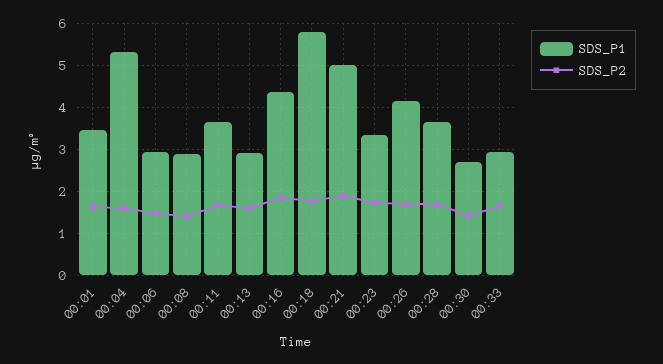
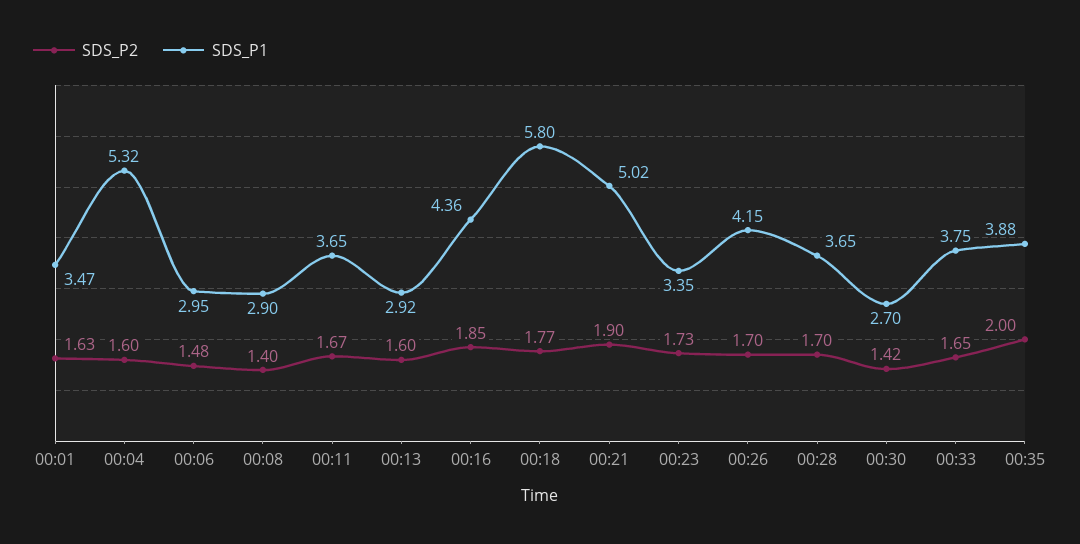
SDS_P1, 00:33: 3 -> 3.75
SDS_P2, 00:35: none -> 2
SDS_P1, 00:35: none -> 3.88

